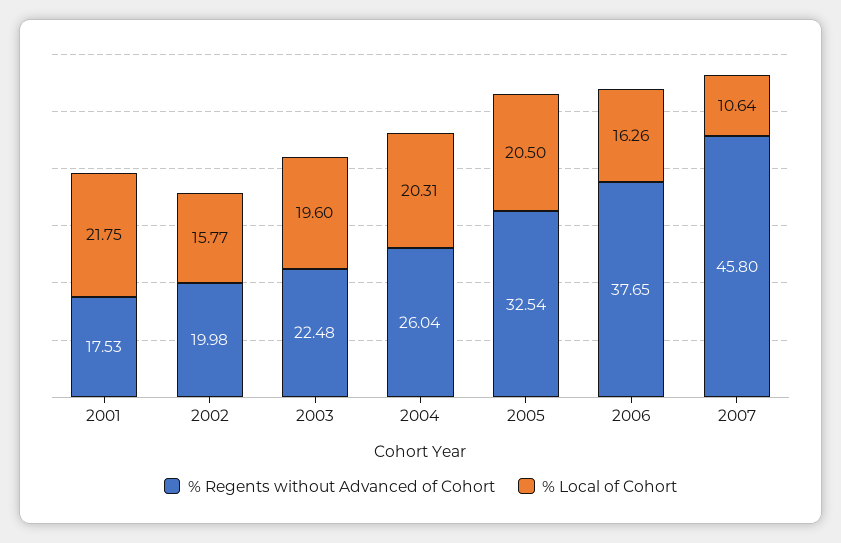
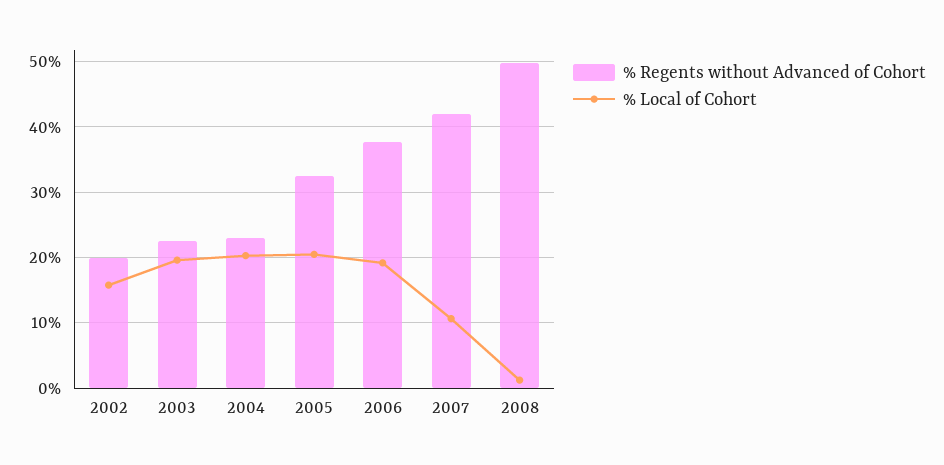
% Regents without Advanced of Cohort, 2001: 17.53 -> none
% Local of Cohort, 2001: 21.75 -> none
% Regents without Advanced of Cohort, 2004: 26.04 -> 23
% Local of Cohort, 2006: 16.26 -> 19
% Regents without Advanced of Cohort, 2007: 45.8 -> 42
% Regents without Advanced of Cohort, 2008: none -> 50
% Local of Cohort, 2008: none -> 1

